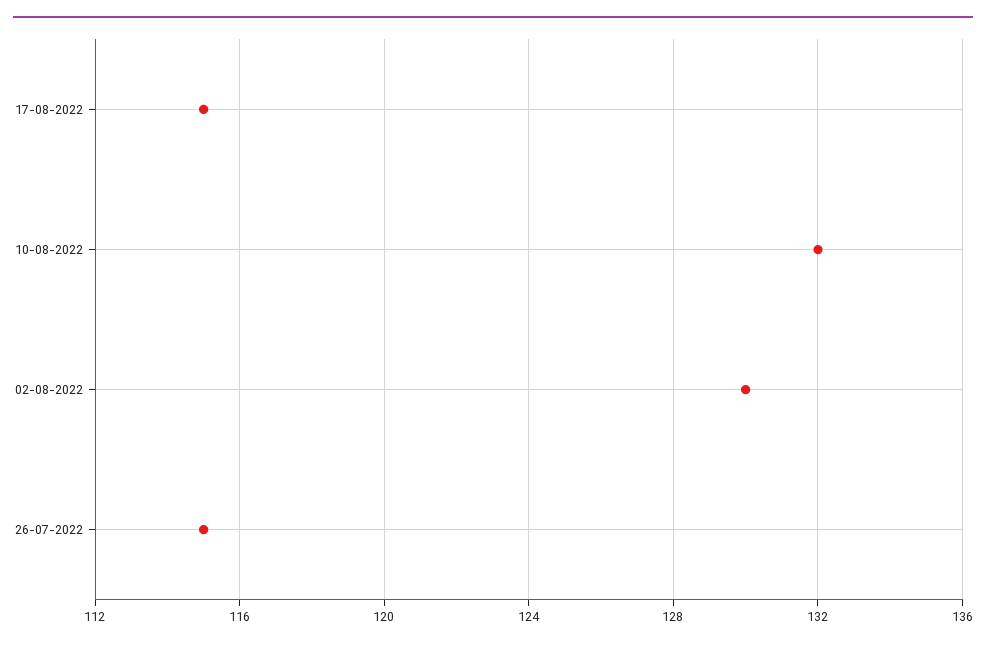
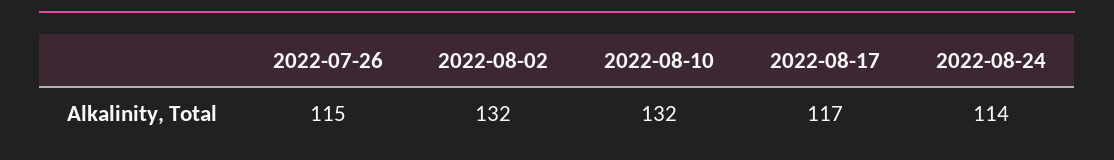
17-08-2022: 115 -> 117
02-08-2022: 130 -> 132
2022-08-24: none -> 114

